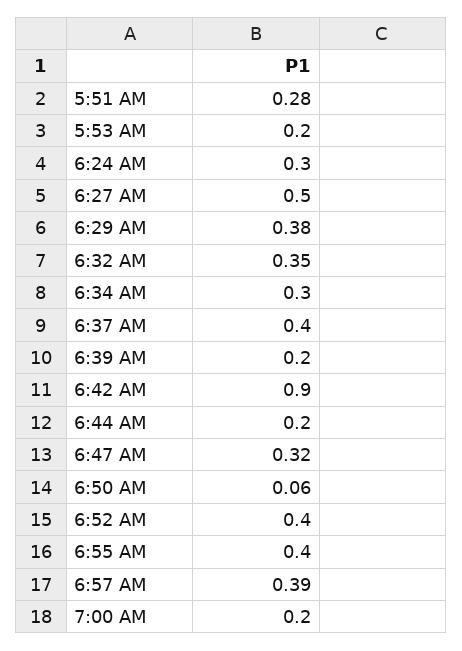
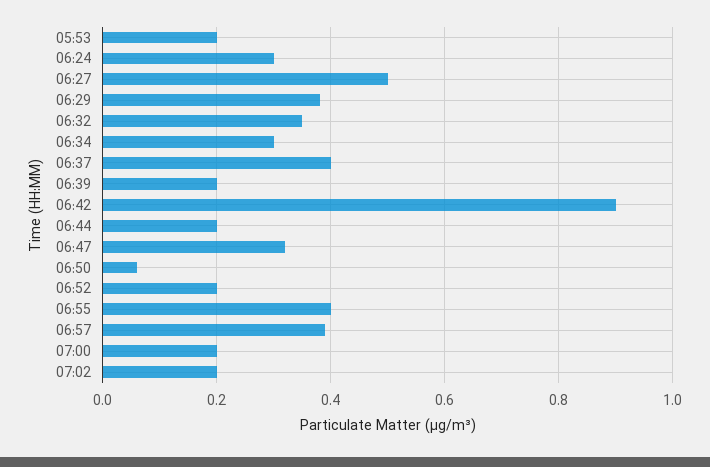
5:51 AM: 0.28 -> none
6:52 AM: 0.4 -> 0.2
07:02: none -> 0.2

